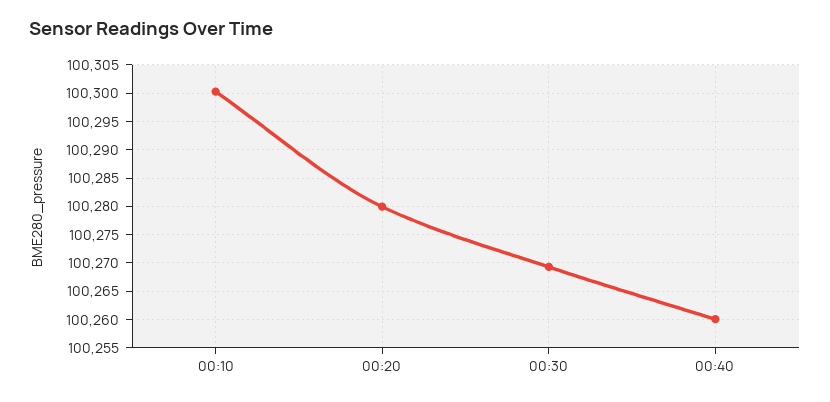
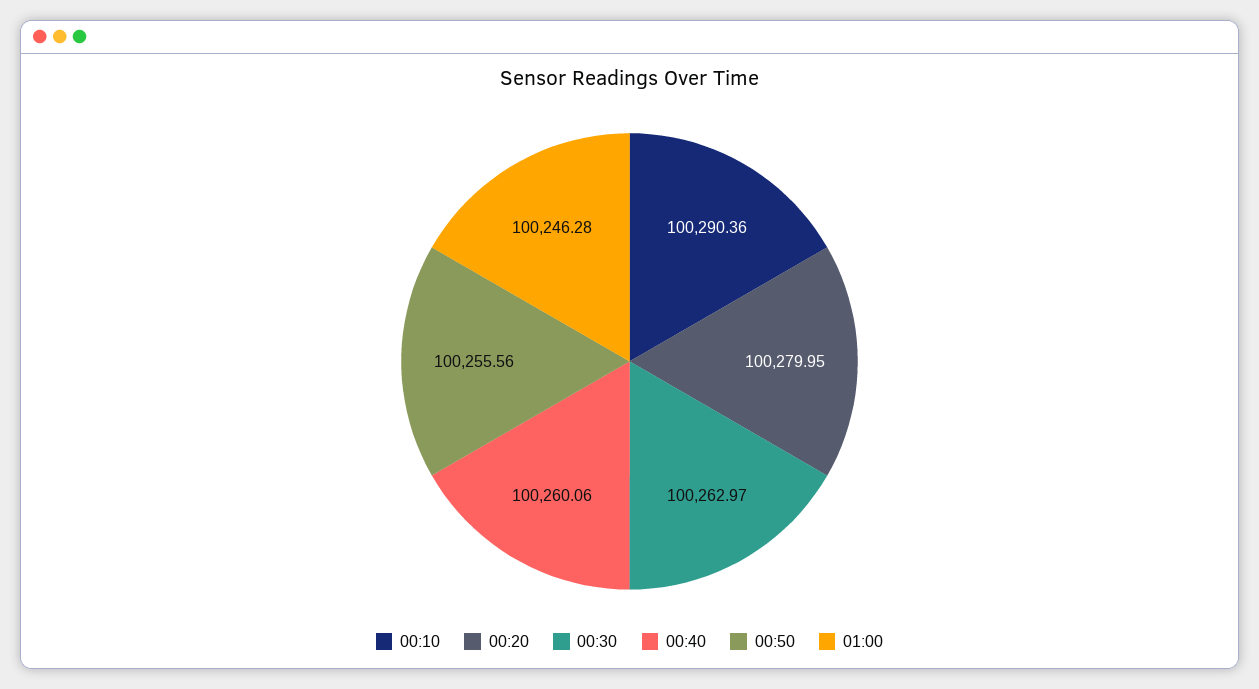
00:10: 100300 -> 100290.36
00:30: 100270 -> 100262.97
00:50: none -> 100255.56
01:00: none -> 100246.28

